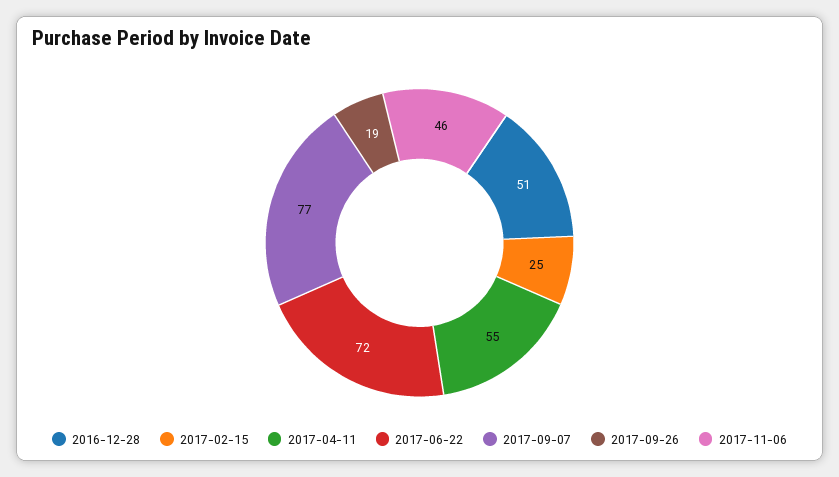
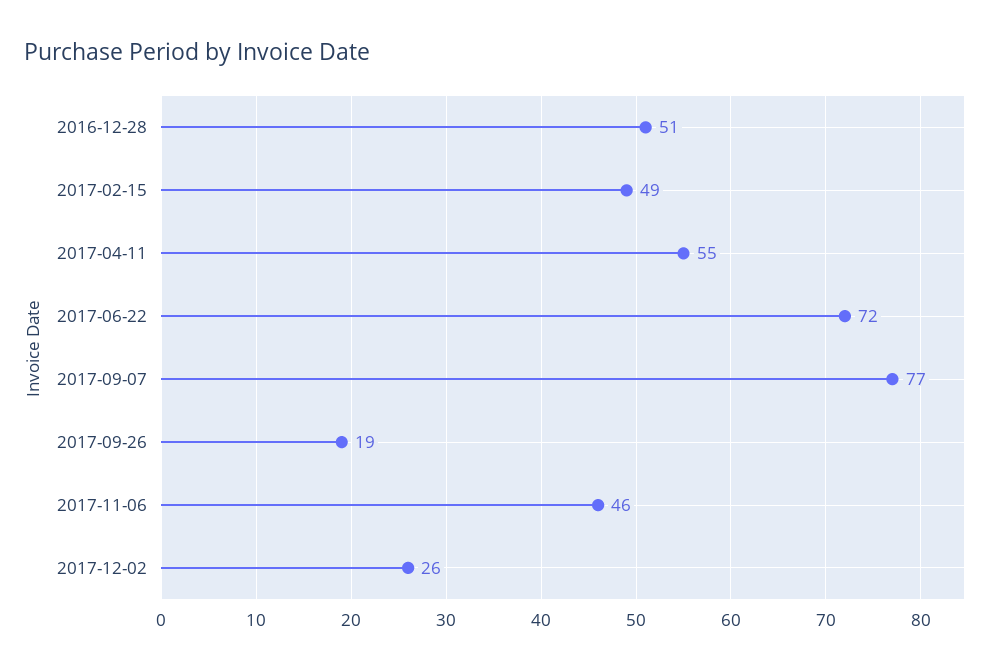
2017-02-15: 25 -> 49
2017-12-02: none -> 26

